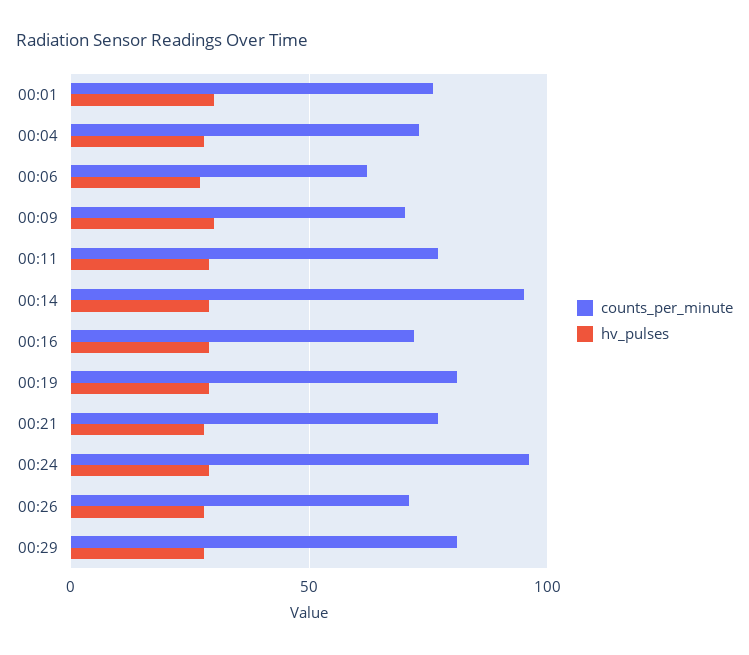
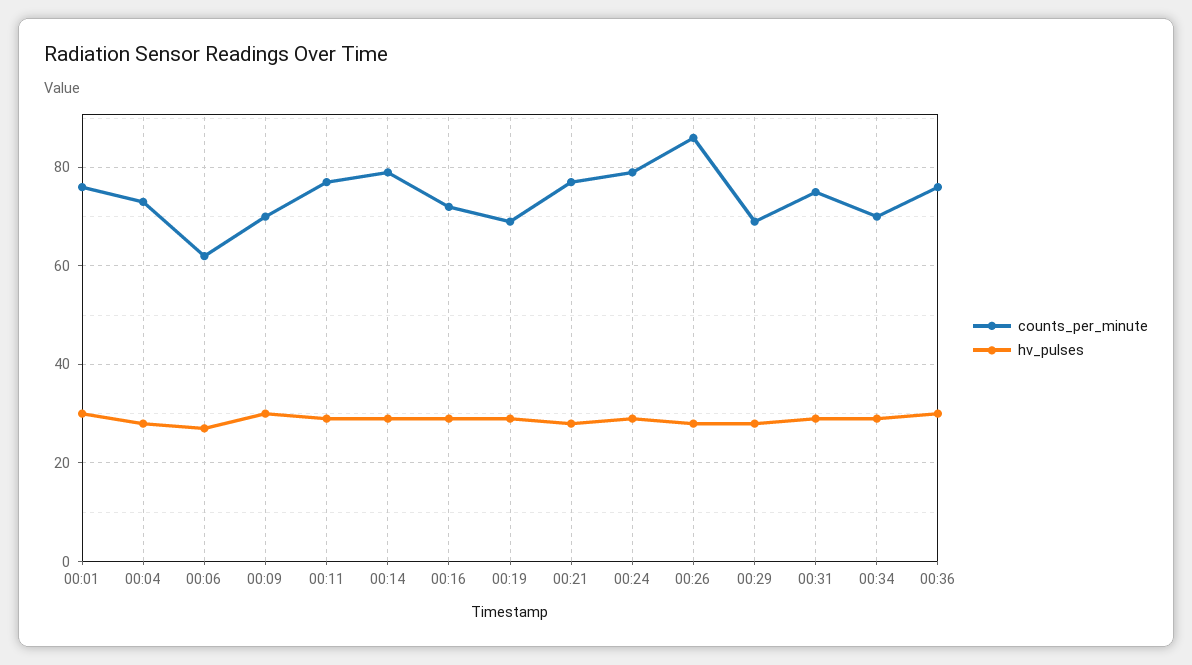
counts_per_minute, 00:14: 95 -> 80
counts_per_minute, 00:19: 80 -> 70
counts_per_minute, 00:24: 95 -> 80
counts_per_minute, 00:26: 70 -> 85
counts_per_minute, 00:29: 80 -> 70
counts_per_minute, 00:31: none -> 75
hv_pulses, 00:31: none -> 30
counts_per_minute, 00:34: none -> 70
hv_pulses, 00:34: none -> 30
counts_per_minute, 00:36: none -> 75
hv_pulses, 00:36: none -> 30

